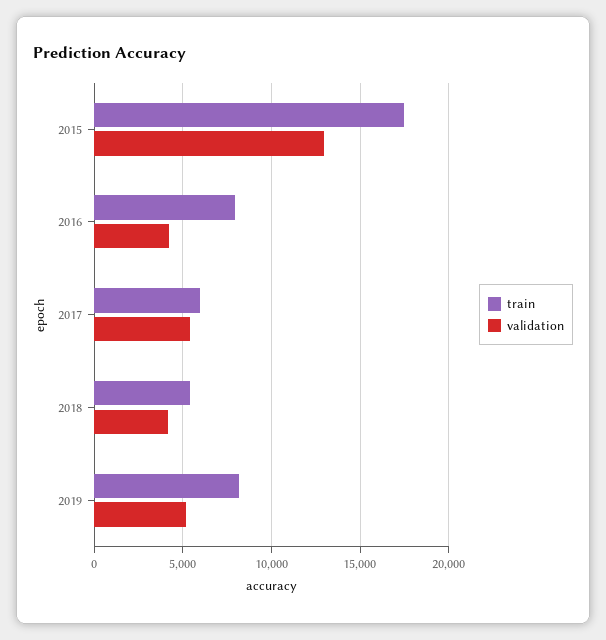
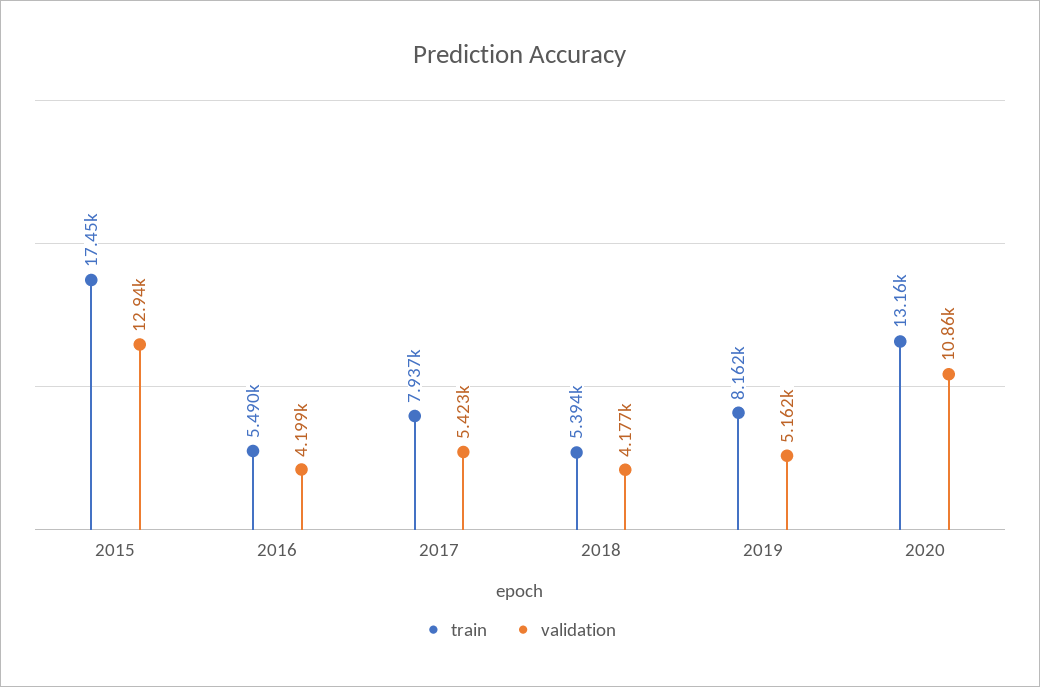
train, 2016: 8000 -> 5490
train, 2017: 6000 -> 7937
train, 2020: none -> 13160
validation, 2020: none -> 10860

